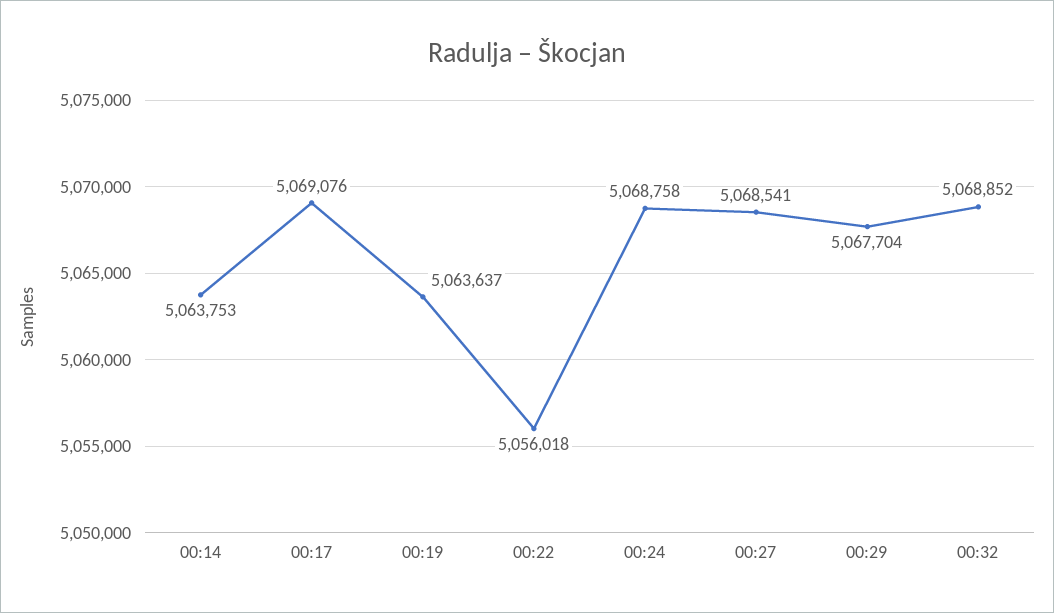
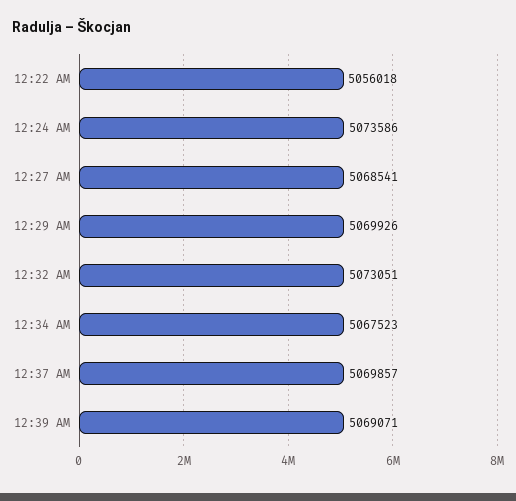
00:14: 5063753 -> none
00:17: 5069076 -> none
00:19: 5063637 -> none
00:24: 5068758 -> 5073586
00:29: 5067704 -> 5069926
00:32: 5068852 -> 5073051
12:34 AM: none -> 5067523
12:37 AM: none -> 5069857
12:39 AM: none -> 5069071

